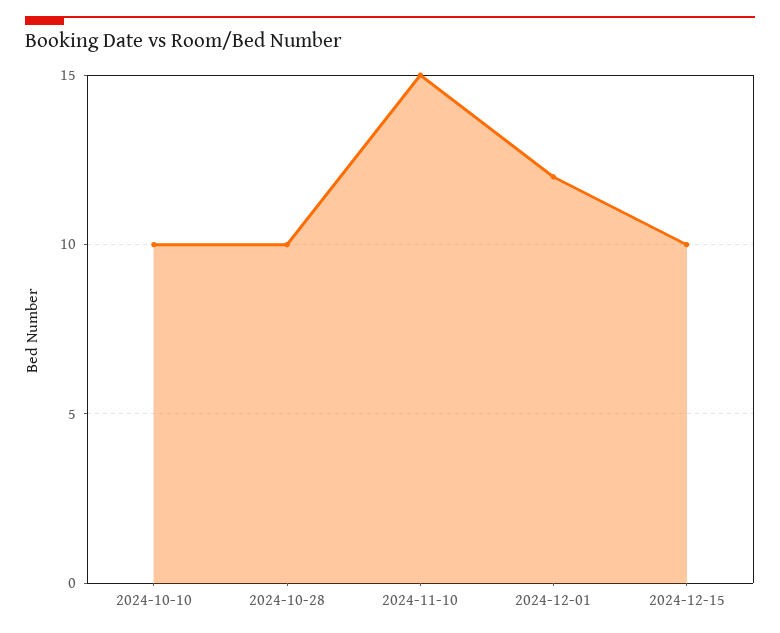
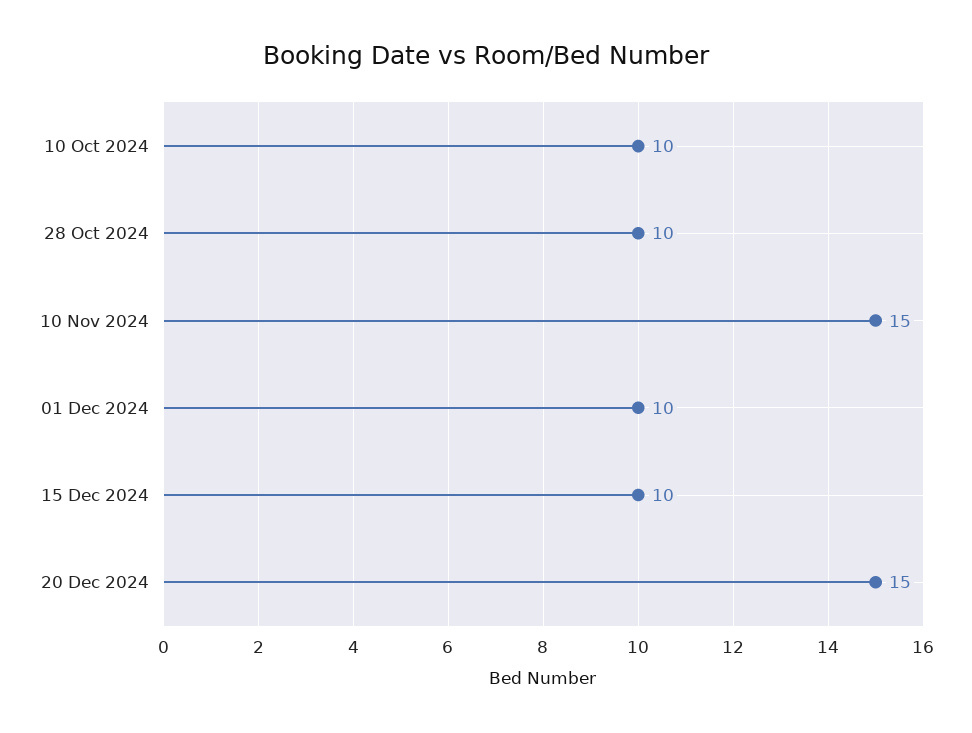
2024-12-01: 12 -> 10
20 Dec 2024: none -> 15

